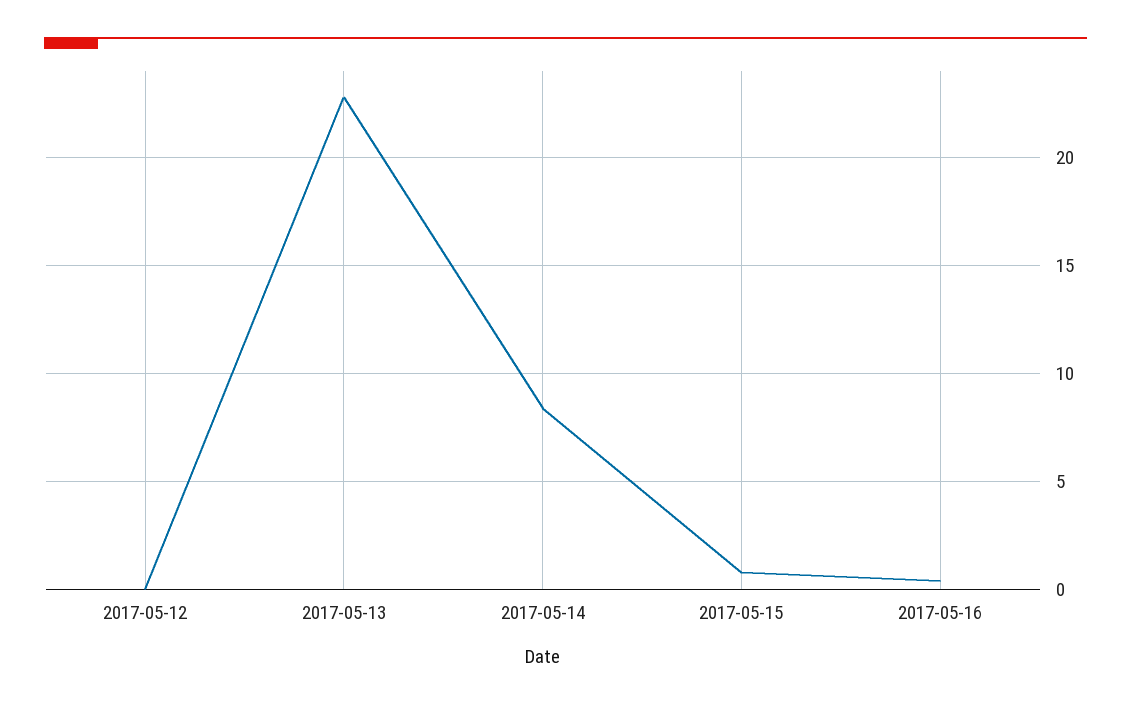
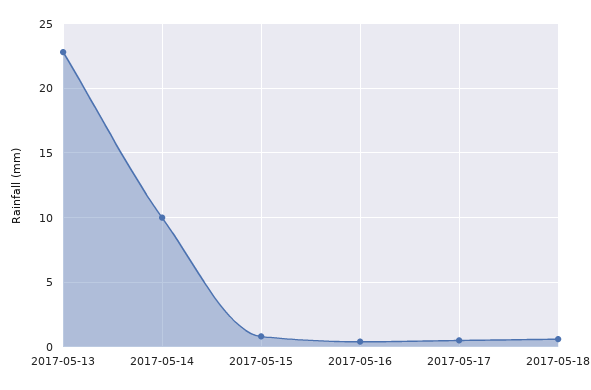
2017-05-12: 0 -> none
2017-05-14: 8.5 -> 10
2017-05-17: none -> 0.5
2017-05-18: none -> 0.5

